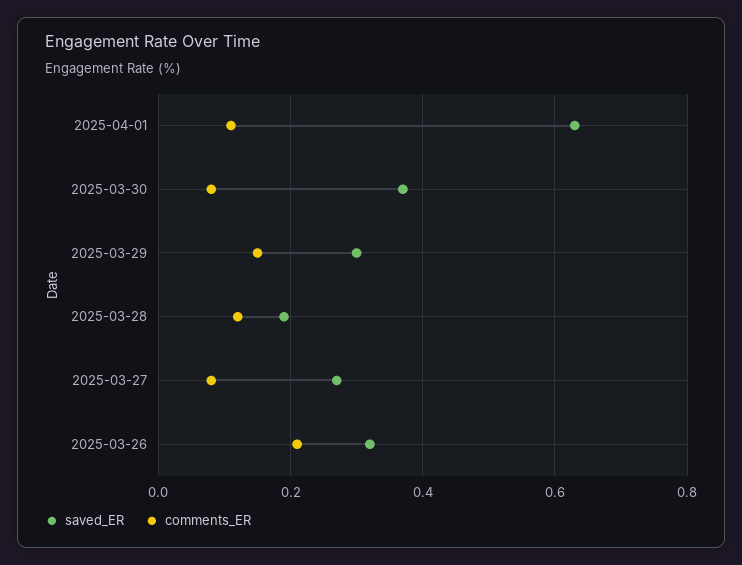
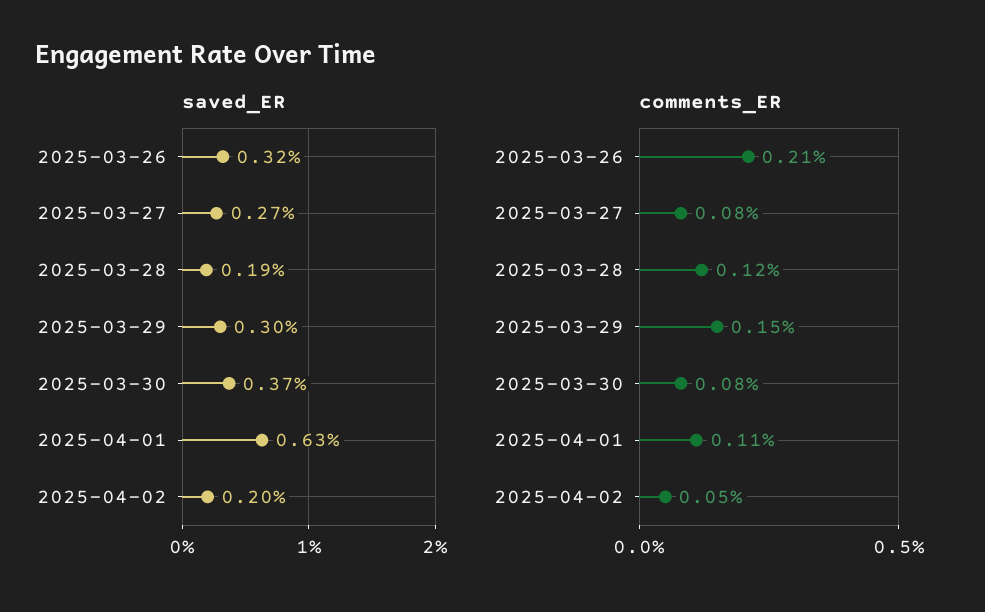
saved_ER, 2025-04-02: none -> 0.2
comments_ER, 2025-04-02: none -> 0.05

